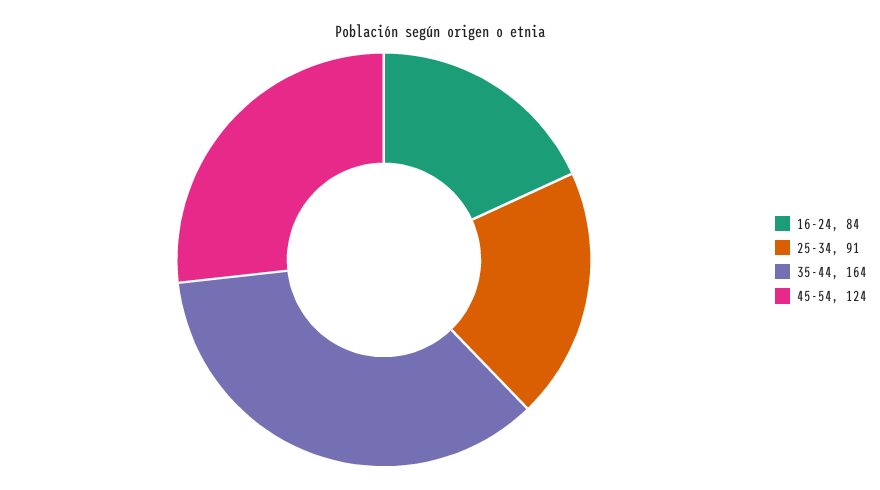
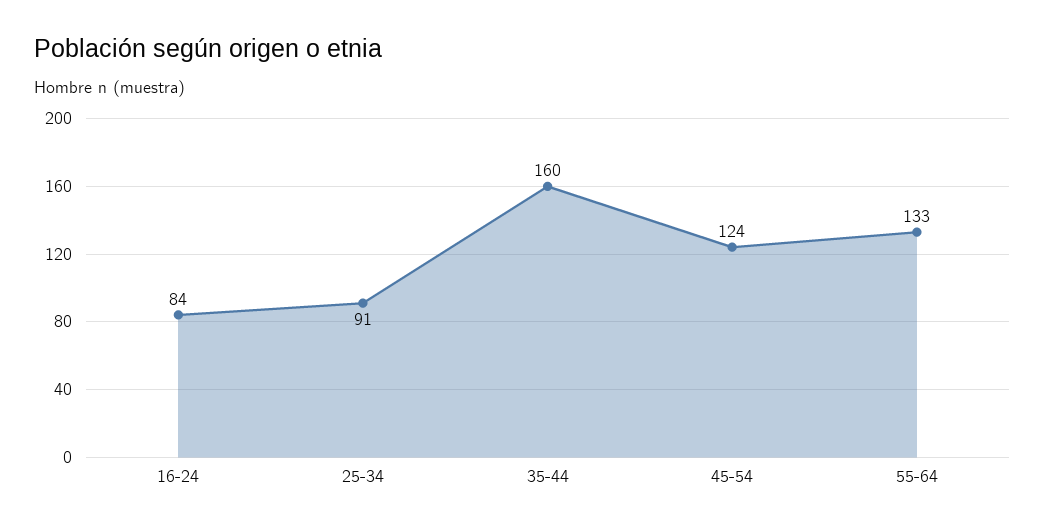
35-44: 164 -> 160
55-64: none -> 133

